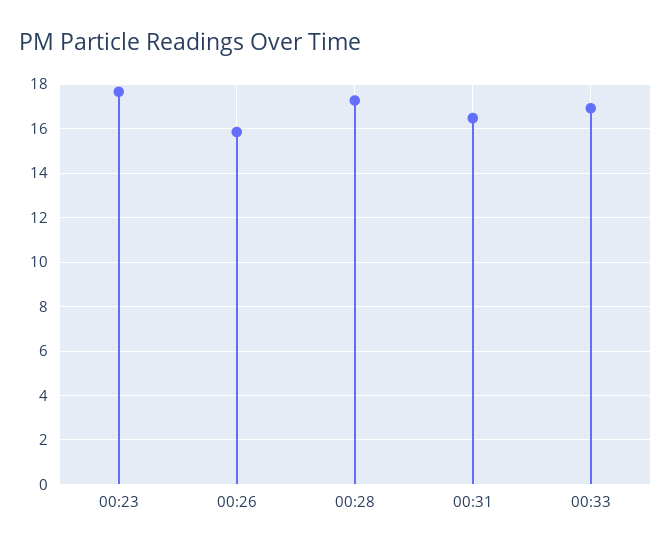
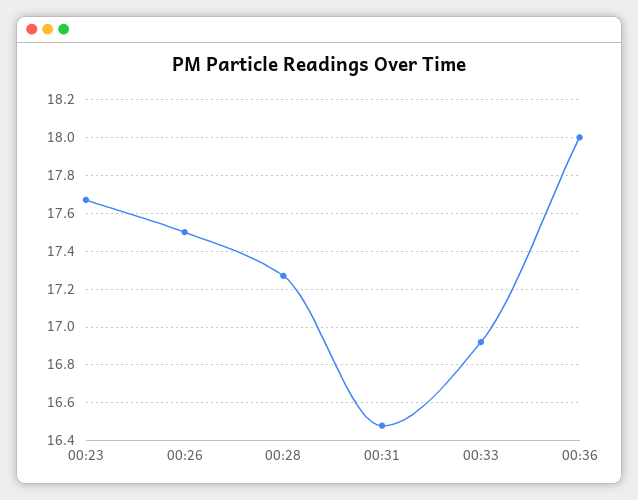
00:26: 16 -> 17.5
00:36: none -> 18

